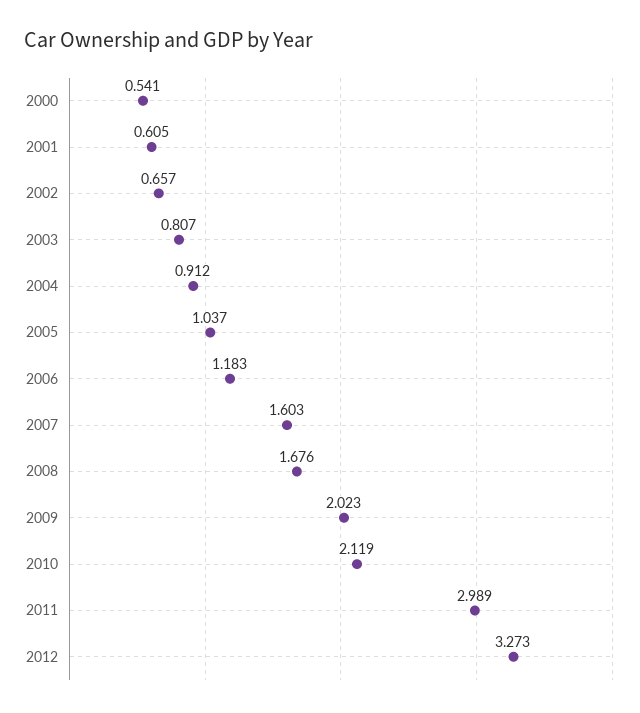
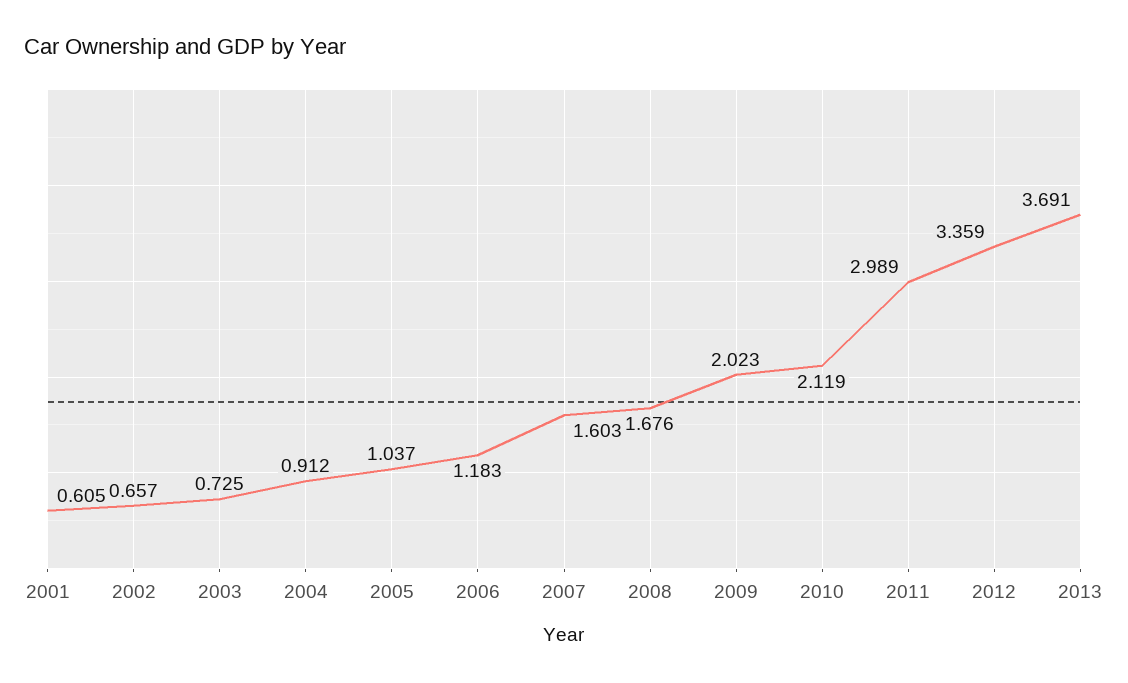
2000: 0.541 -> none
2003: 0.807 -> 0.725
2012: 3.273 -> 3.359
2013: none -> 3.691

